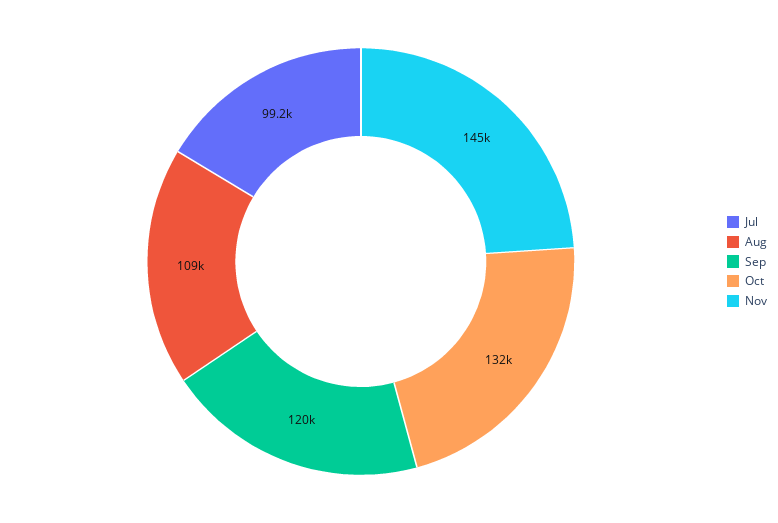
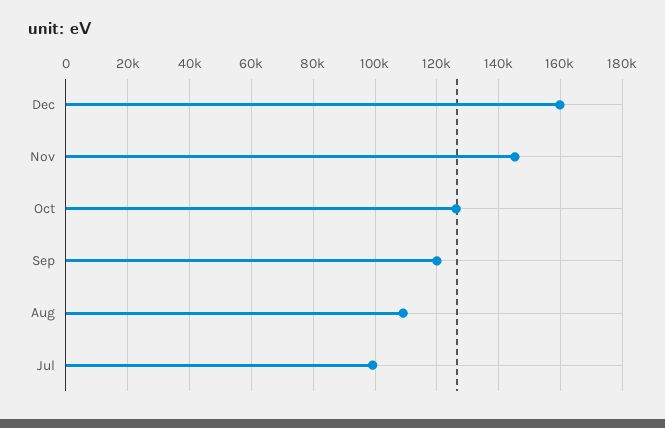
Oct: 132000 -> 126000
Dec: none -> 160000

